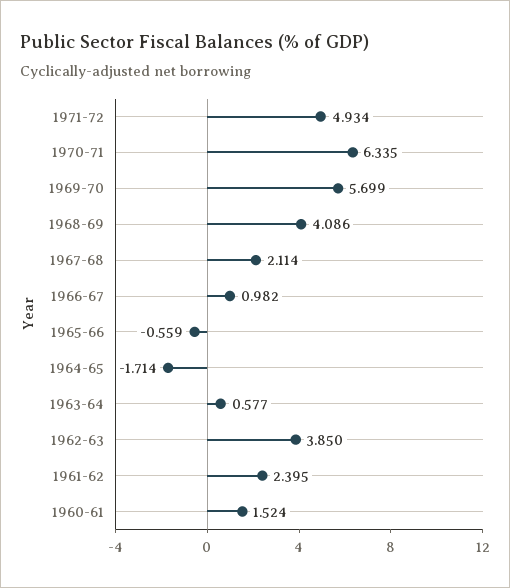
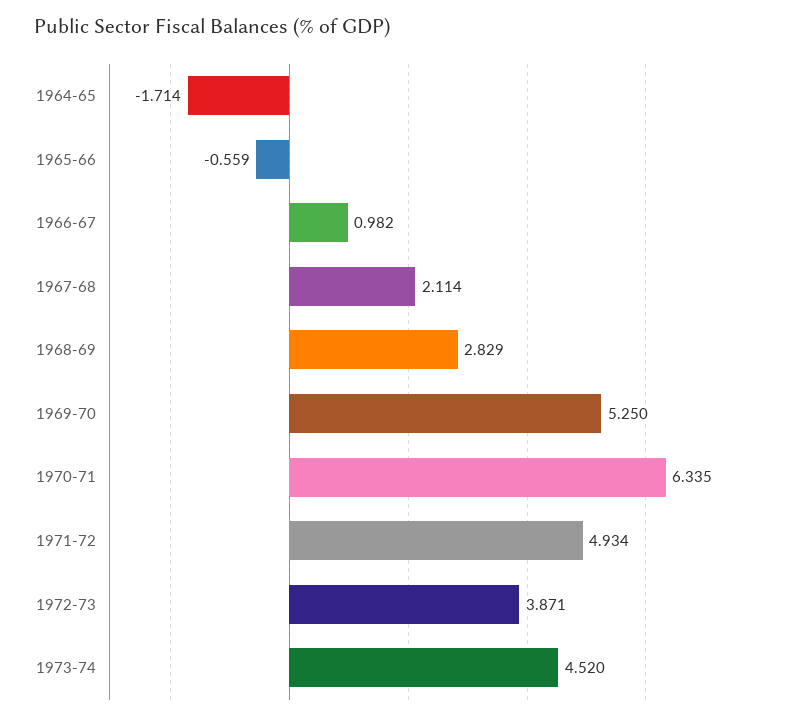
1969-70: 5.699 -> 5.25
1968-69: 4.086 -> 2.829
1963-64: 0.577 -> none
1962-63: 3.85 -> none
1961-62: 2.395 -> none
1960-61: 1.524 -> none
1972-73: none -> 3.871
1973-74: none -> 4.52

